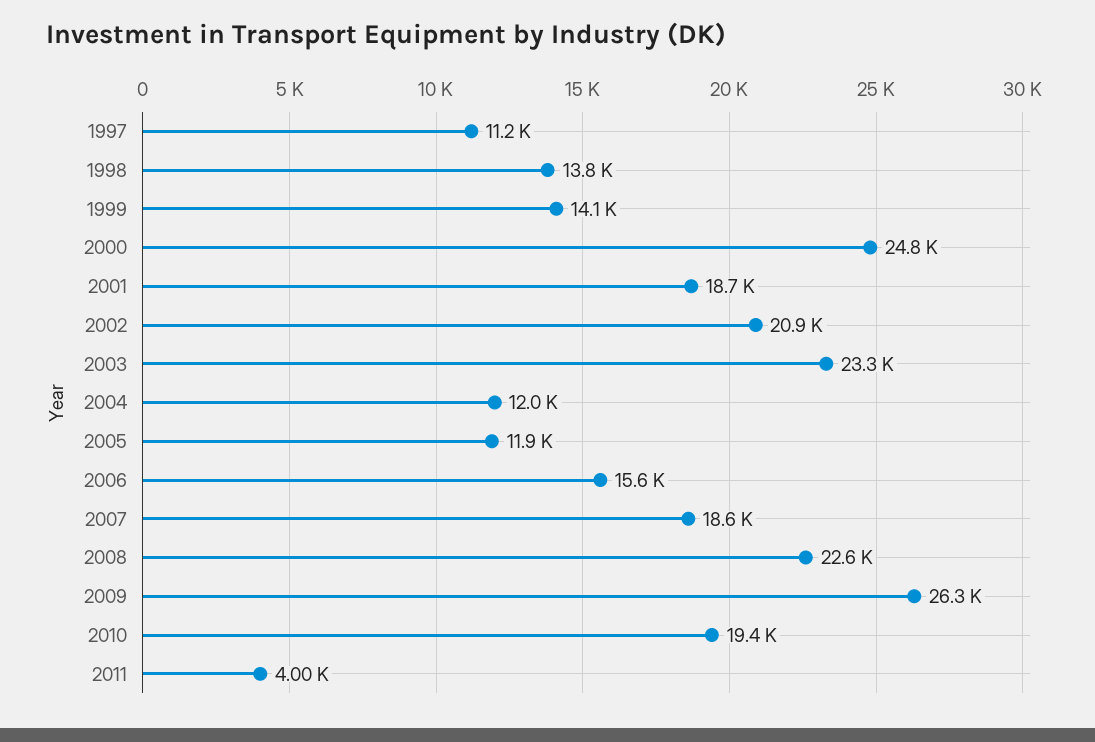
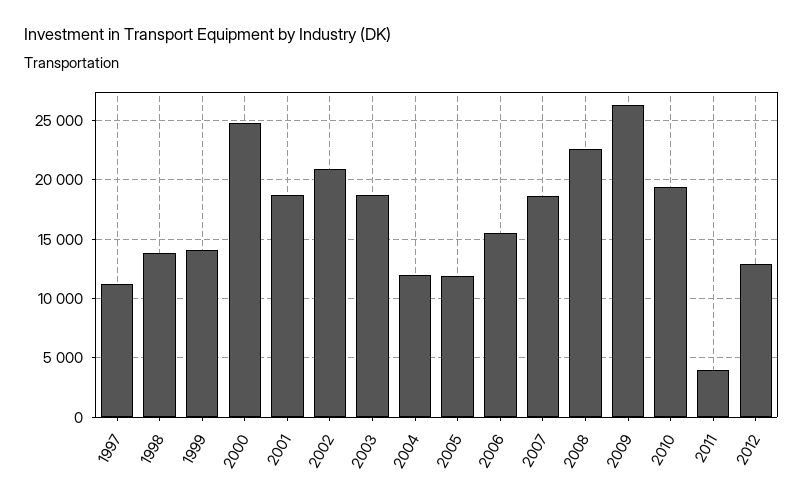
2003: 23300 -> 19000
2012: none -> 13000

